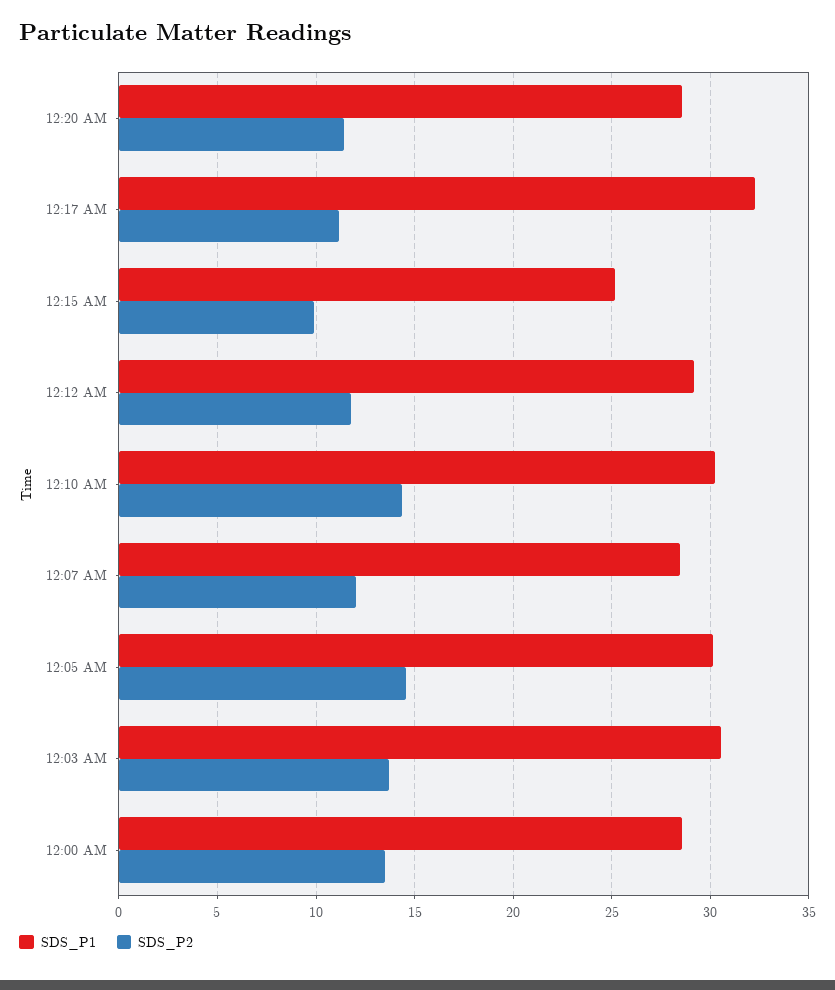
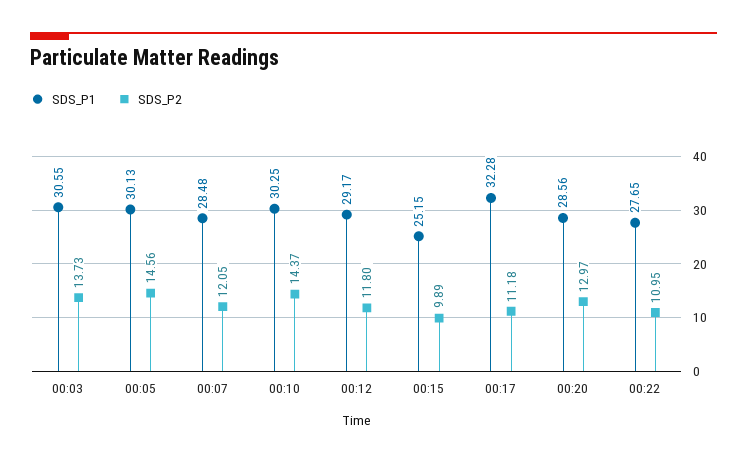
SDS_P2, 12:20 AM: 11.5 -> 12.97
SDS_P1, 12:00 AM: 28.5 -> none
SDS_P2, 12:00 AM: 13.5 -> none
SDS_P1, 00:22: none -> 27.65
SDS_P2, 00:22: none -> 10.95

